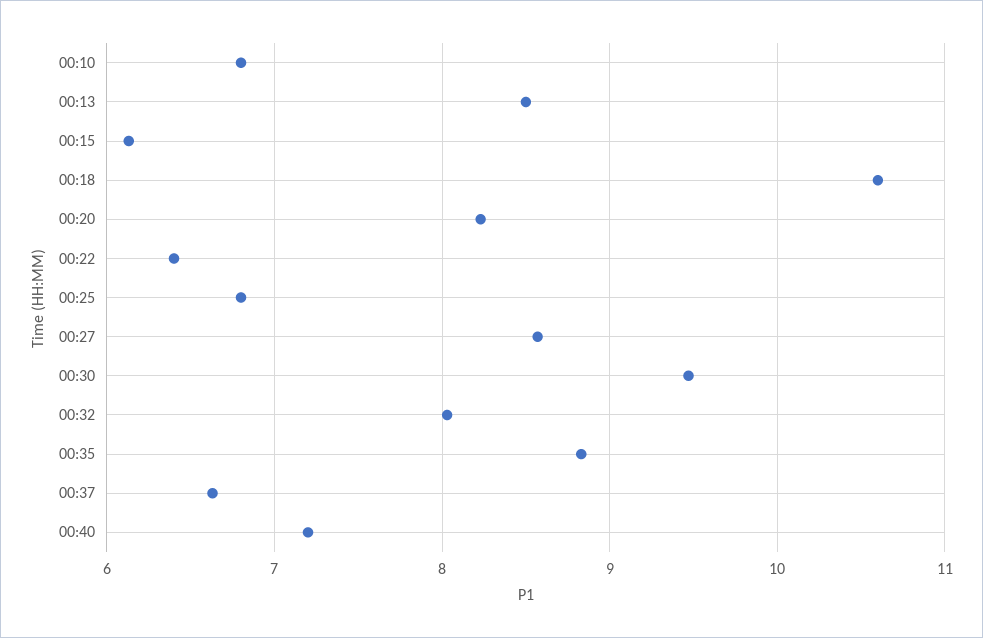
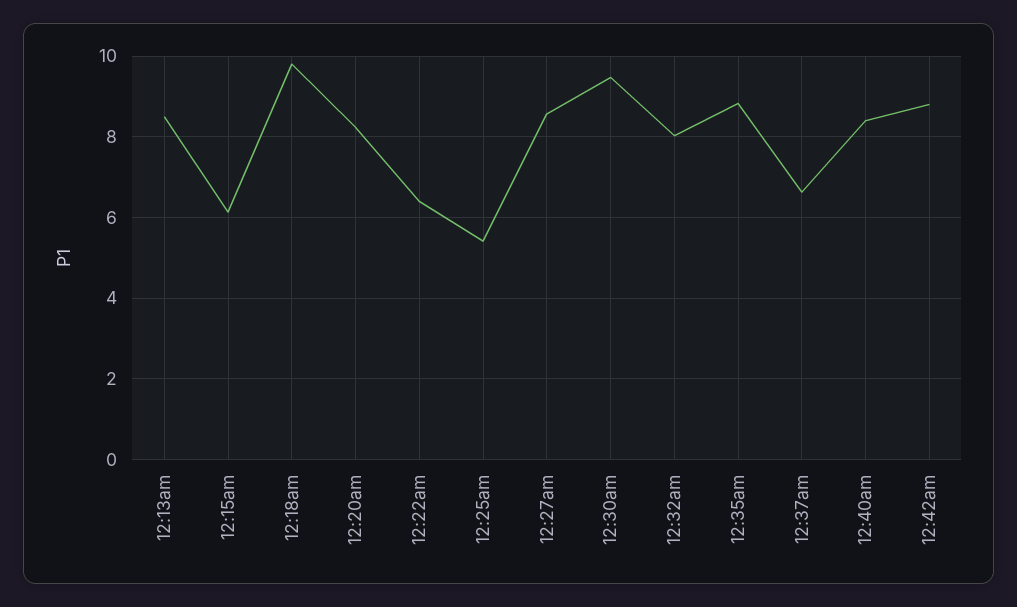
00:10: 6.8 -> none
00:18: 10.6 -> 9.8
00:25: 6.8 -> 5.4
00:40: 7.2 -> 8.4
12:42am: none -> 8.8

